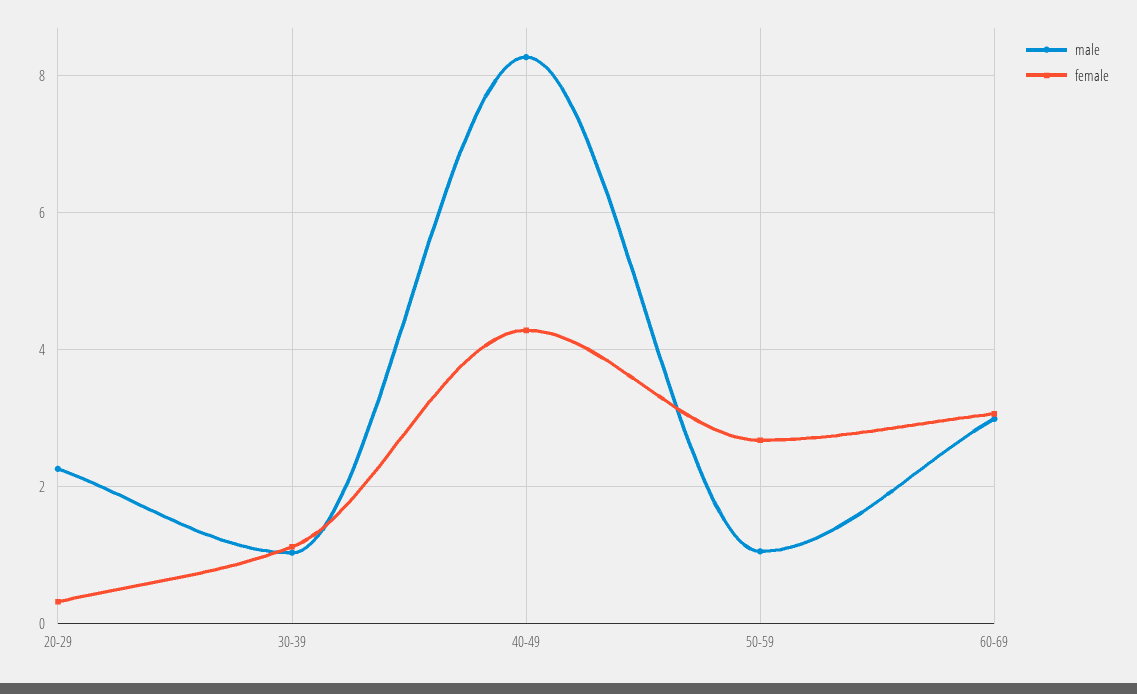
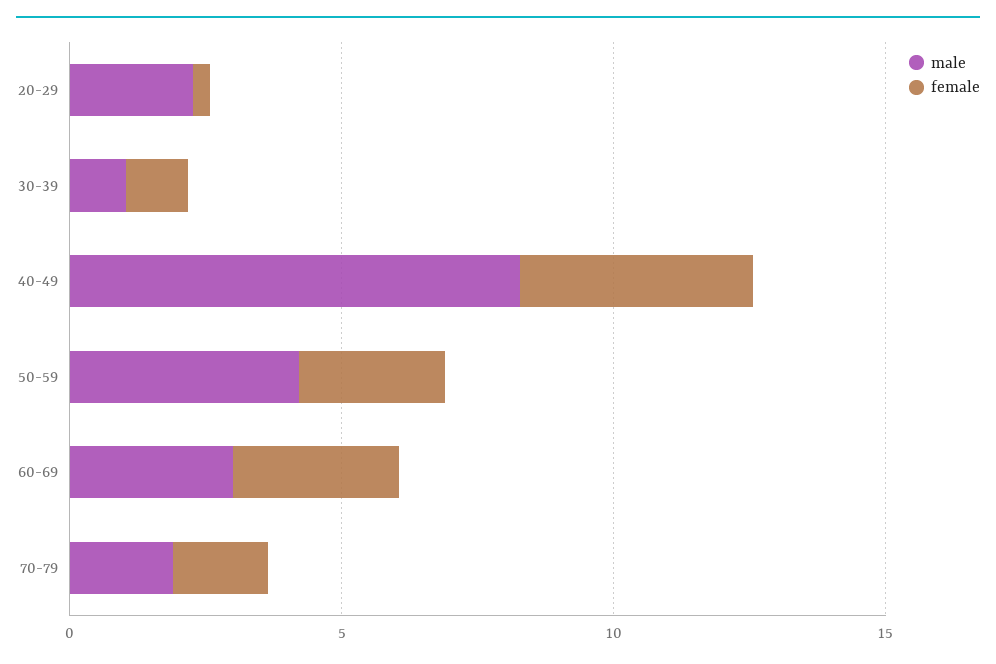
male, 50-59: 1 -> 4
male, 70-79: none -> 2
female, 70-79: none -> 2

